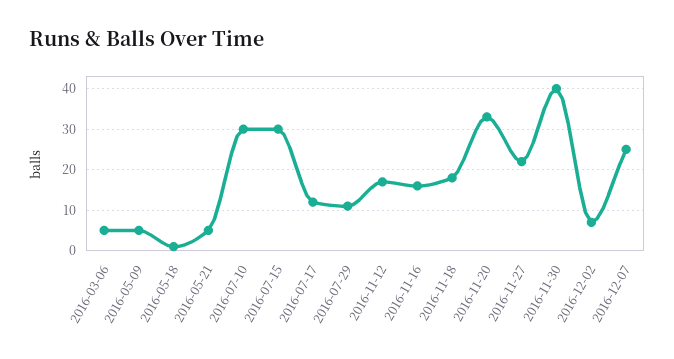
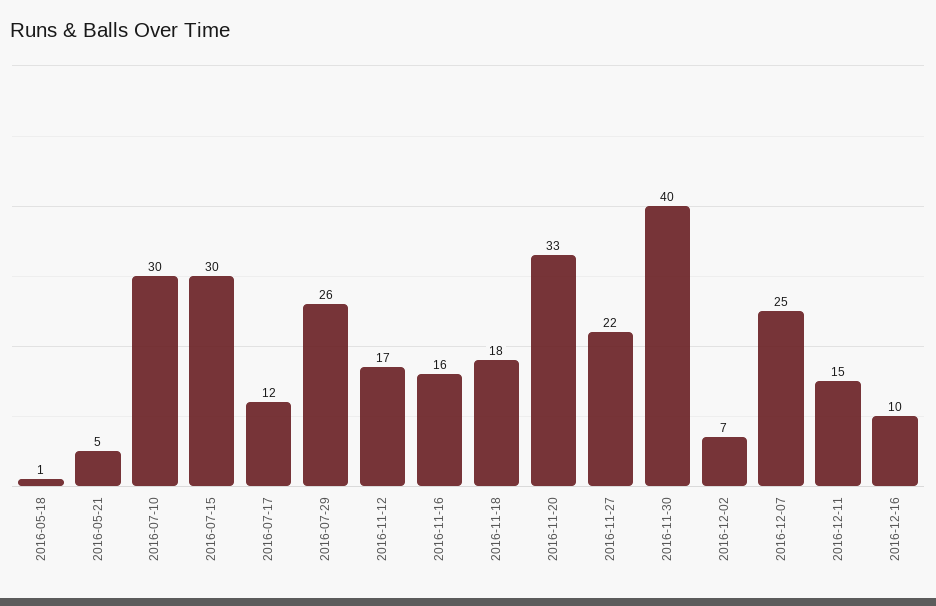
2016-03-06: 5 -> none
2016-05-09: 5 -> none
2016-07-29: 10 -> 26
2016-12-11: none -> 15
2016-12-16: none -> 10

